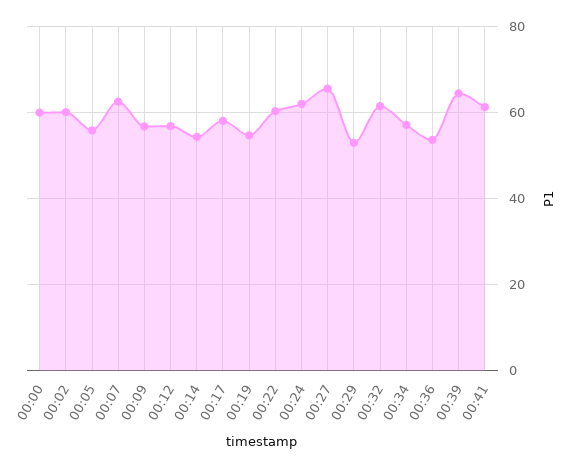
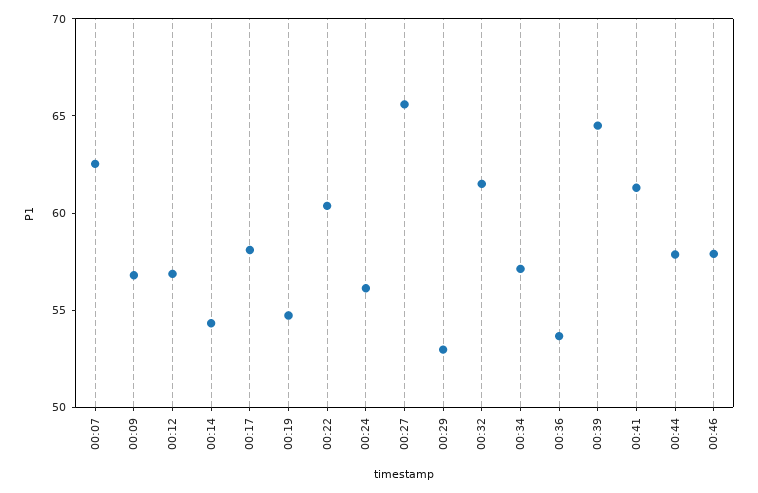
00:00: 60 -> none
00:02: 60 -> none
00:05: 56 -> none
00:24: 62 -> 56
00:44: none -> 58
00:46: none -> 58

